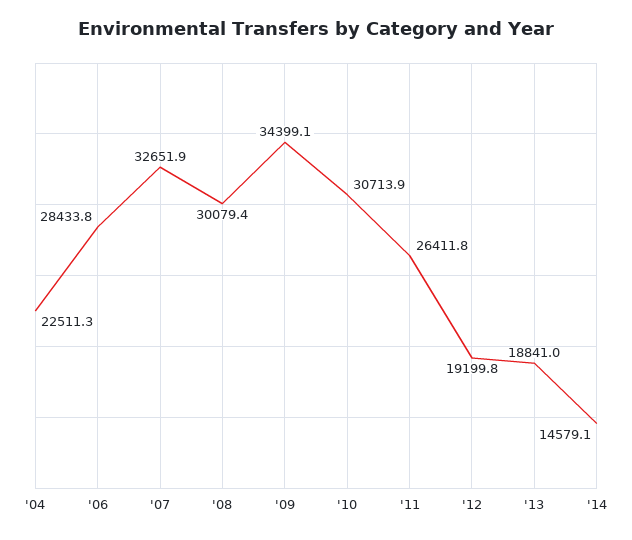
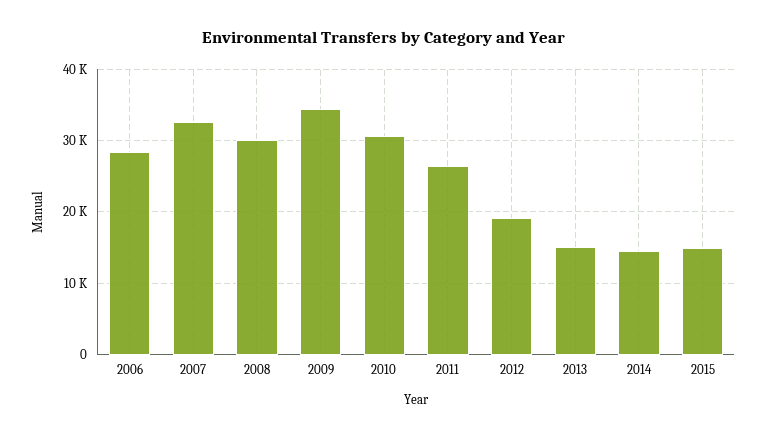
'04: 22511.3 -> none
'13: 18841 -> 15000
2015: none -> 15000

